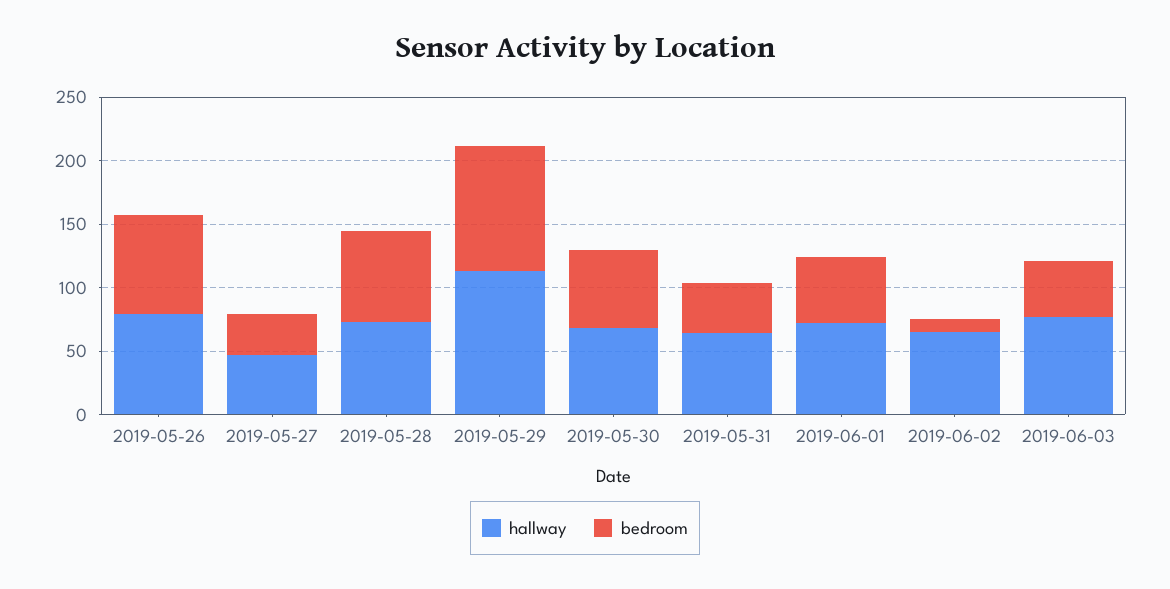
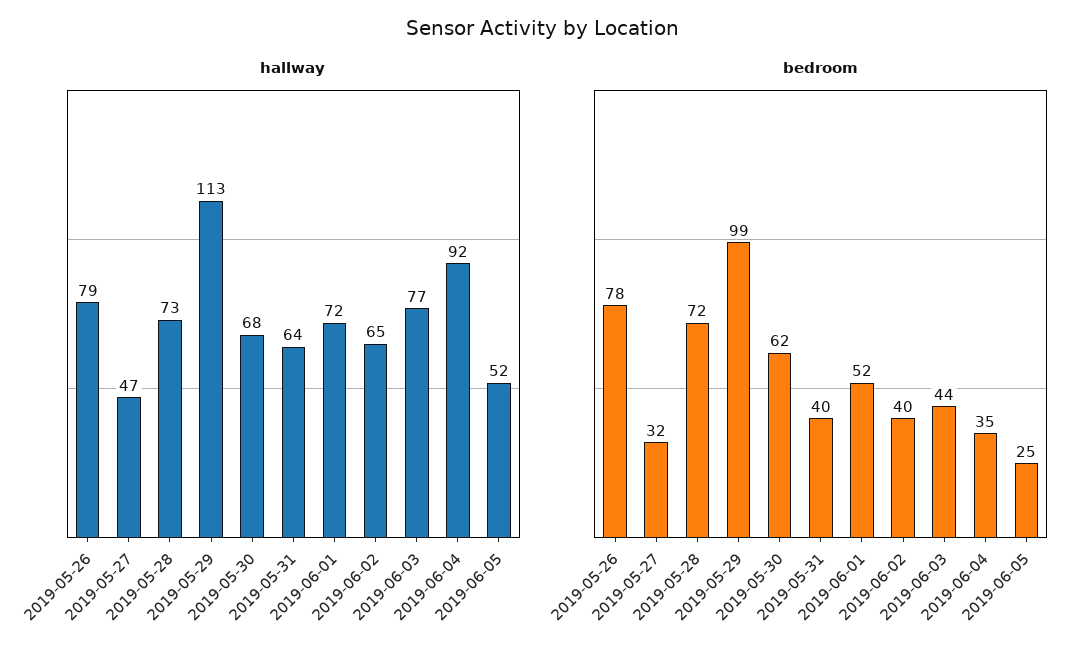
bedroom, 2019-06-02: 10 -> 40
hallway, 2019-06-04: none -> 92
hallway, 2019-06-05: none -> 52
bedroom, 2019-06-04: none -> 35
bedroom, 2019-06-05: none -> 25

